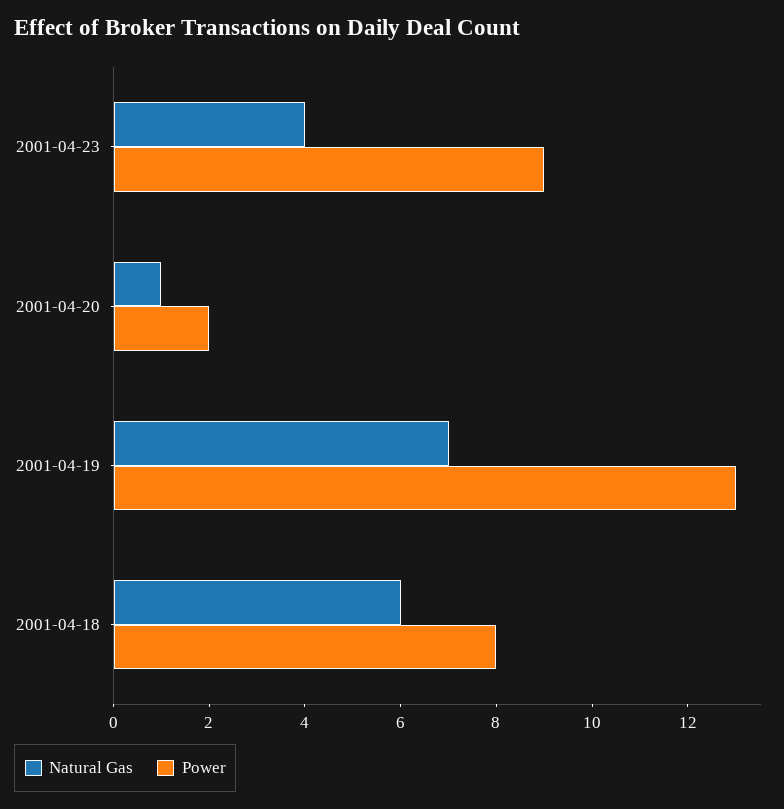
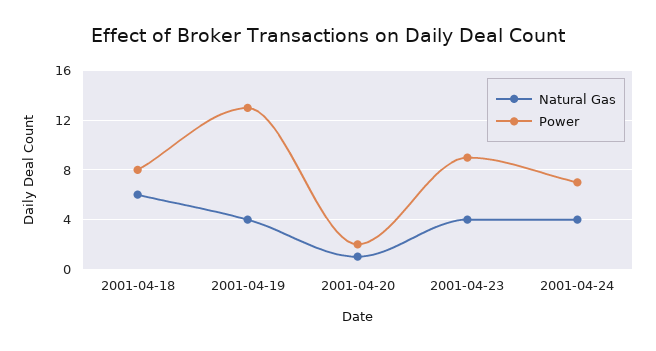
Natural Gas, 2001-04-19: 7 -> 4
Natural Gas, 2001-04-24: none -> 4
Power, 2001-04-24: none -> 7

